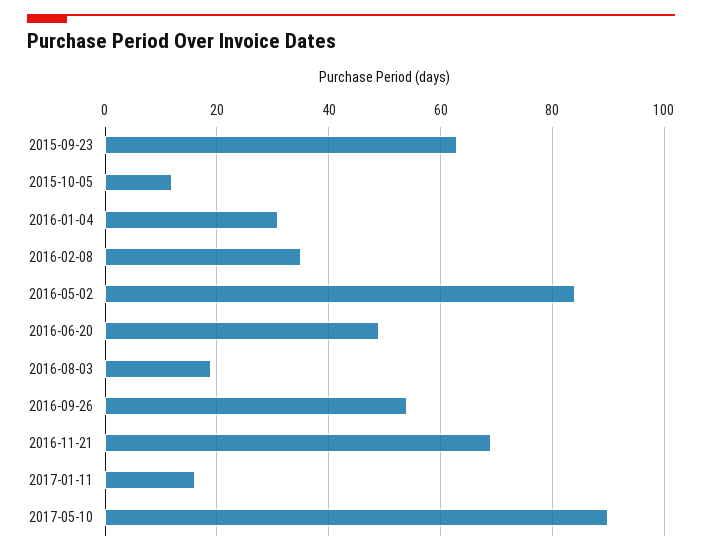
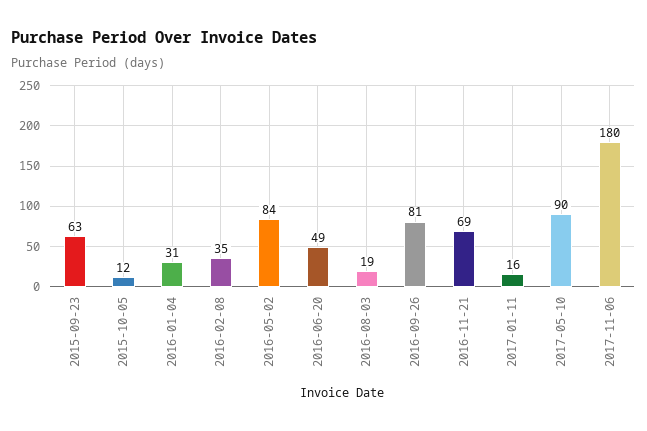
2016-09-26: 55 -> 81
2017-11-06: none -> 180

